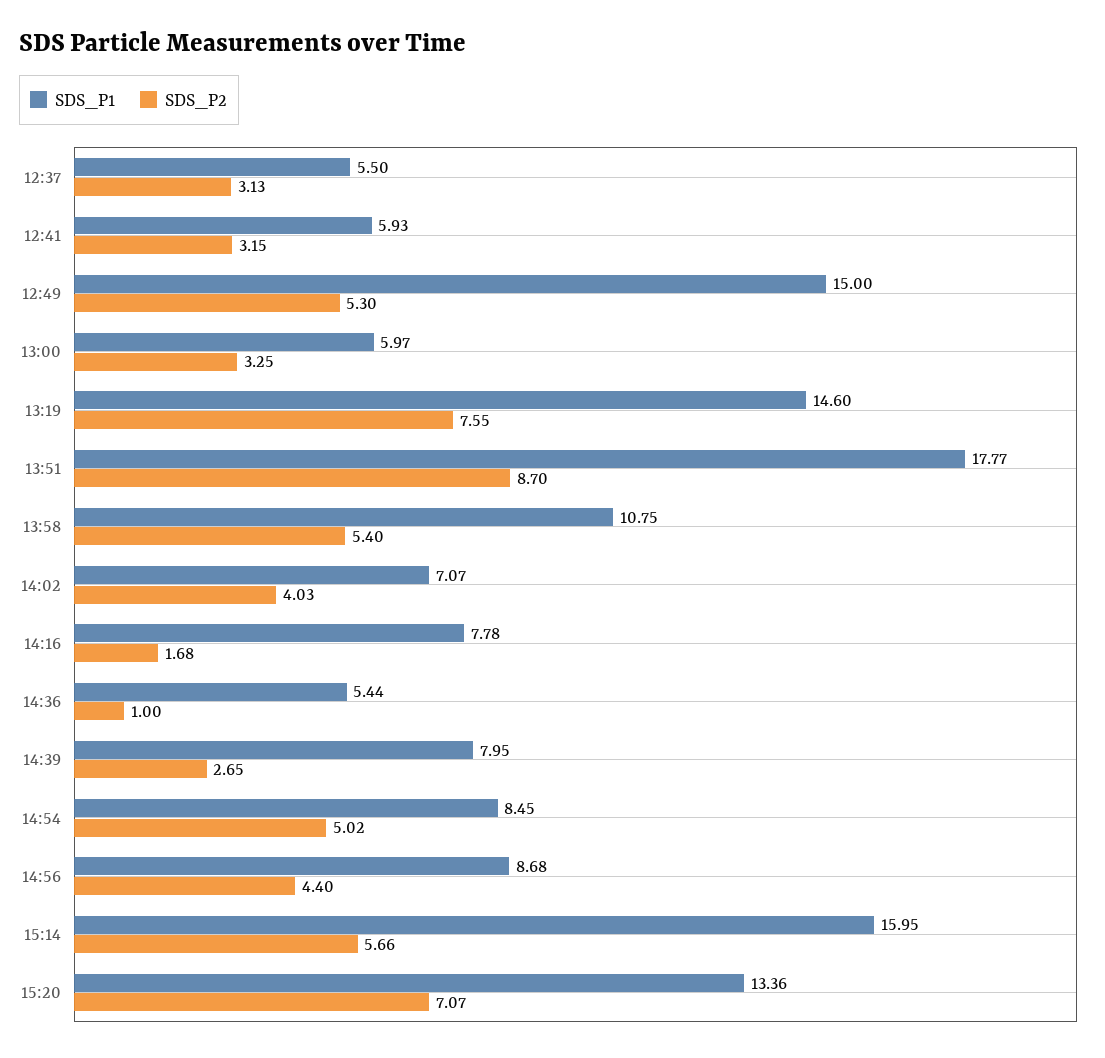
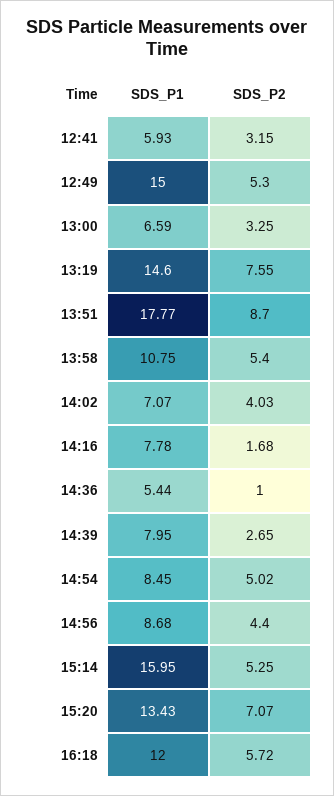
SDS_P1, 12:37: 5.5 -> none
SDS_P2, 12:37: 3.13 -> none
SDS_P1, 13:00: 5.97 -> 6.59
SDS_P2, 15:14: 5.66 -> 5.25
SDS_P1, 15:20: 13.36 -> 13.43
SDS_P1, 16:18: none -> 12
SDS_P2, 16:18: none -> 5.72

